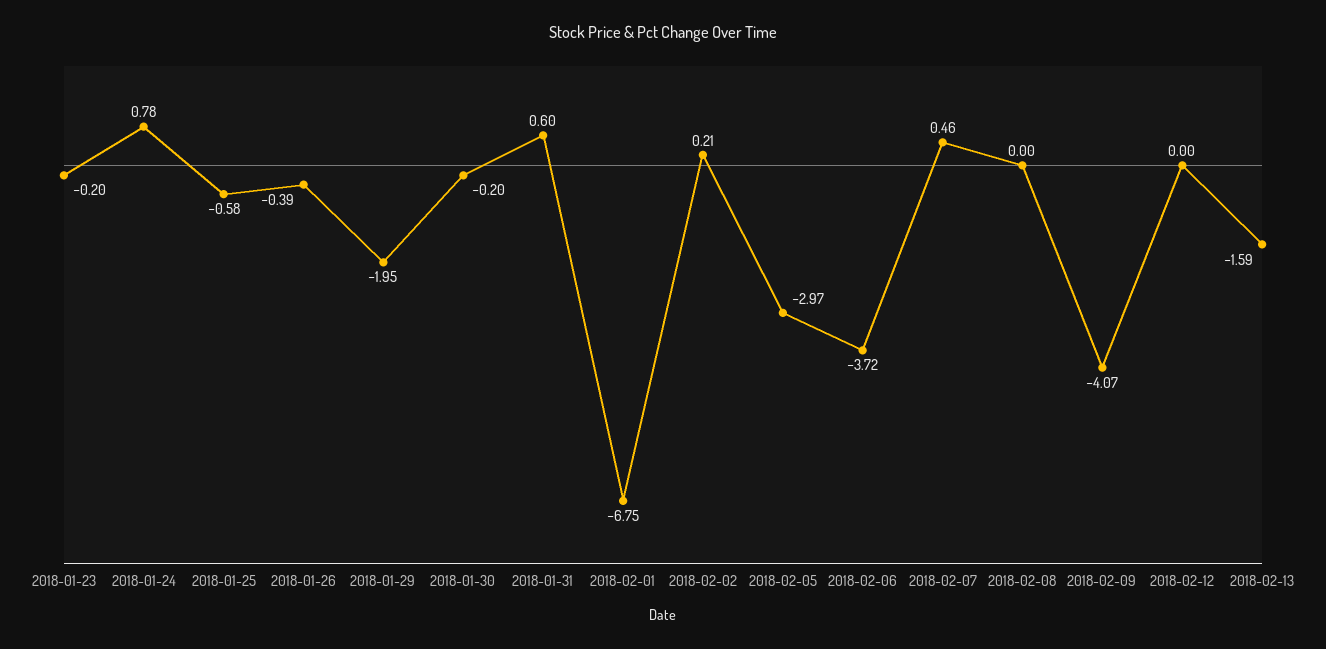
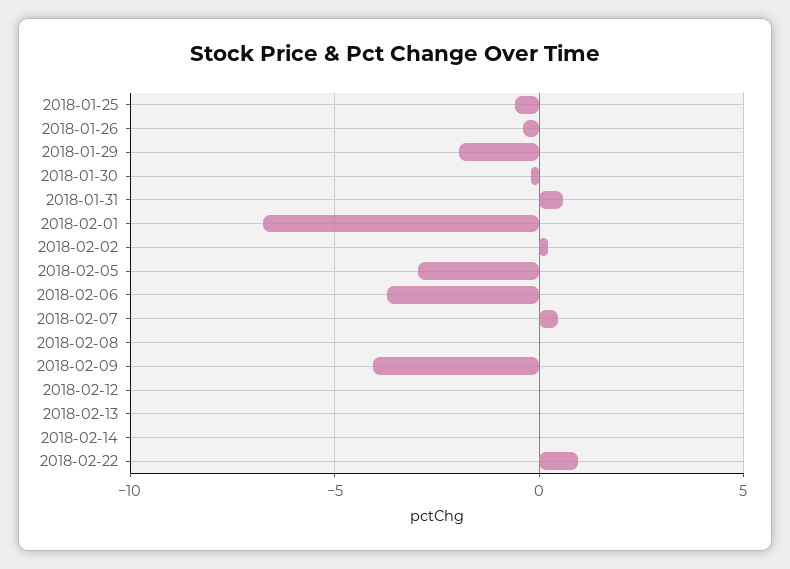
2018-01-23: -0.2 -> none
2018-01-24: 0.78 -> none
2018-02-13: -1.59 -> 0
2018-02-14: none -> 0
2018-02-22: none -> 1

